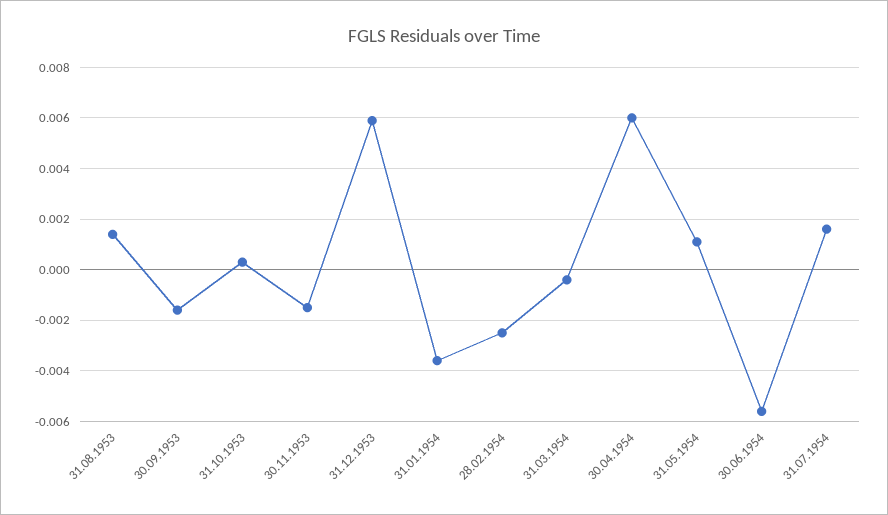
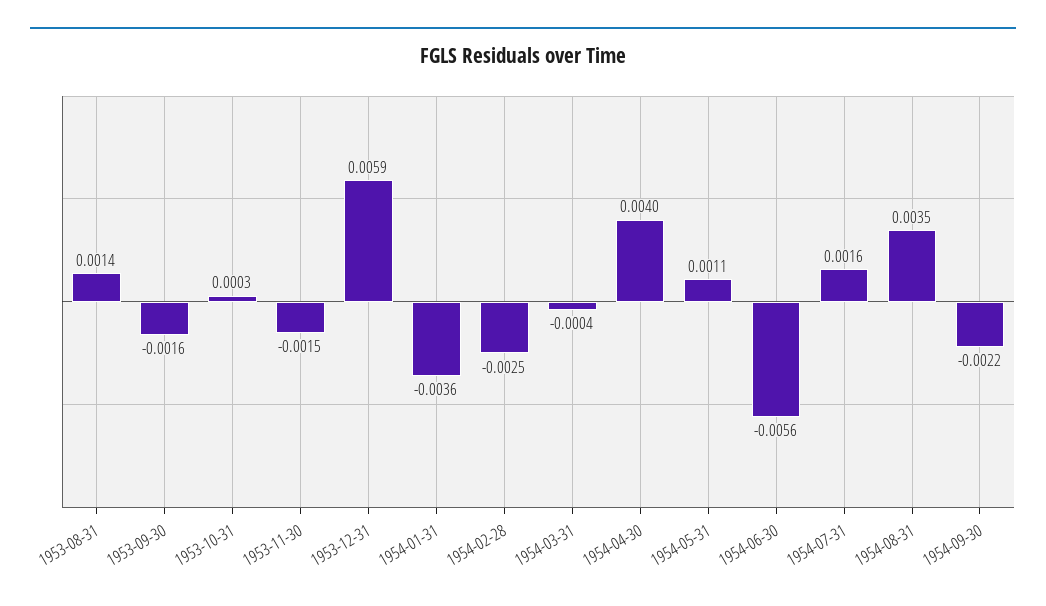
30.04.1954: 0.006 -> 0.004
1954-08-31: none -> 0.0035
1954-09-30: none -> -0.0022

